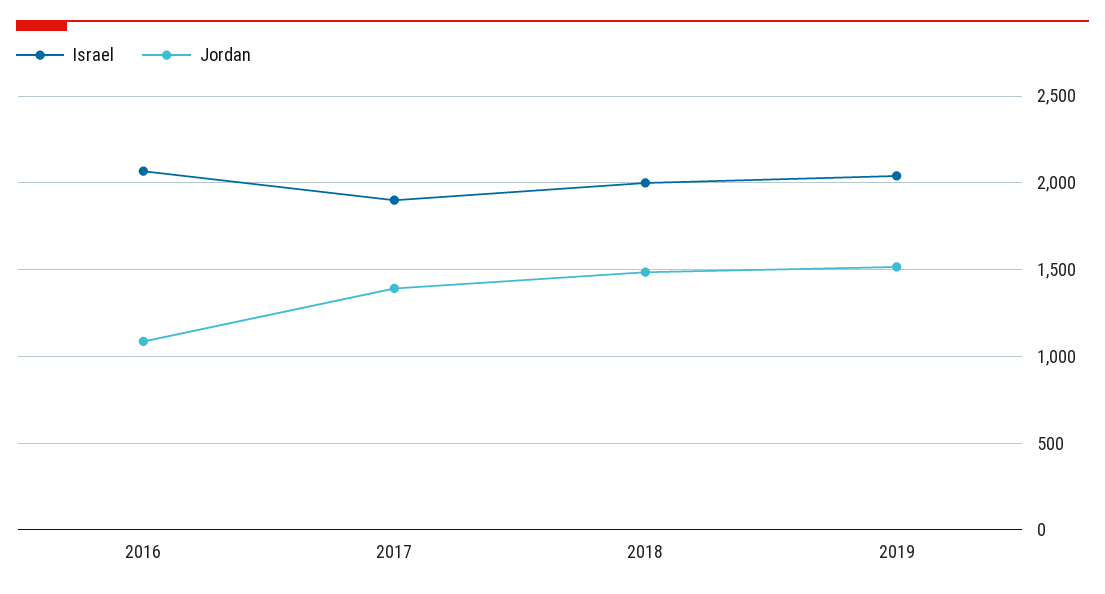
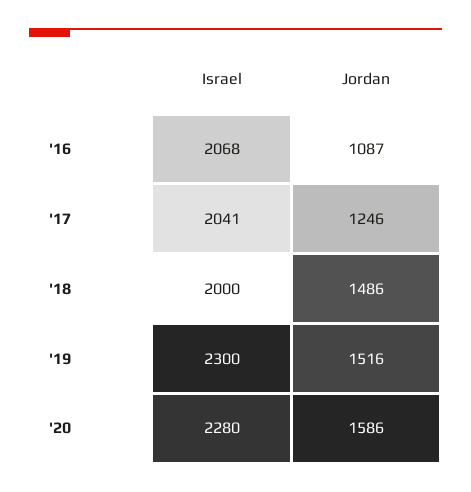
Israel, 2017: 1900 -> 2041
Jordan, 2017: 1400 -> 1246
Israel, 2019: 2050 -> 2300
Israel, '20: none -> 2280
Jordan, '20: none -> 1586

